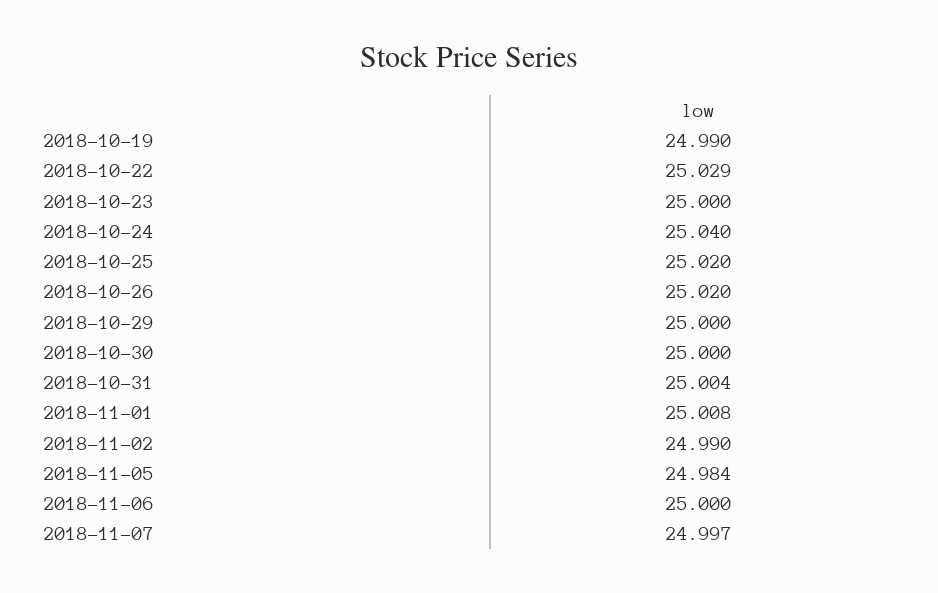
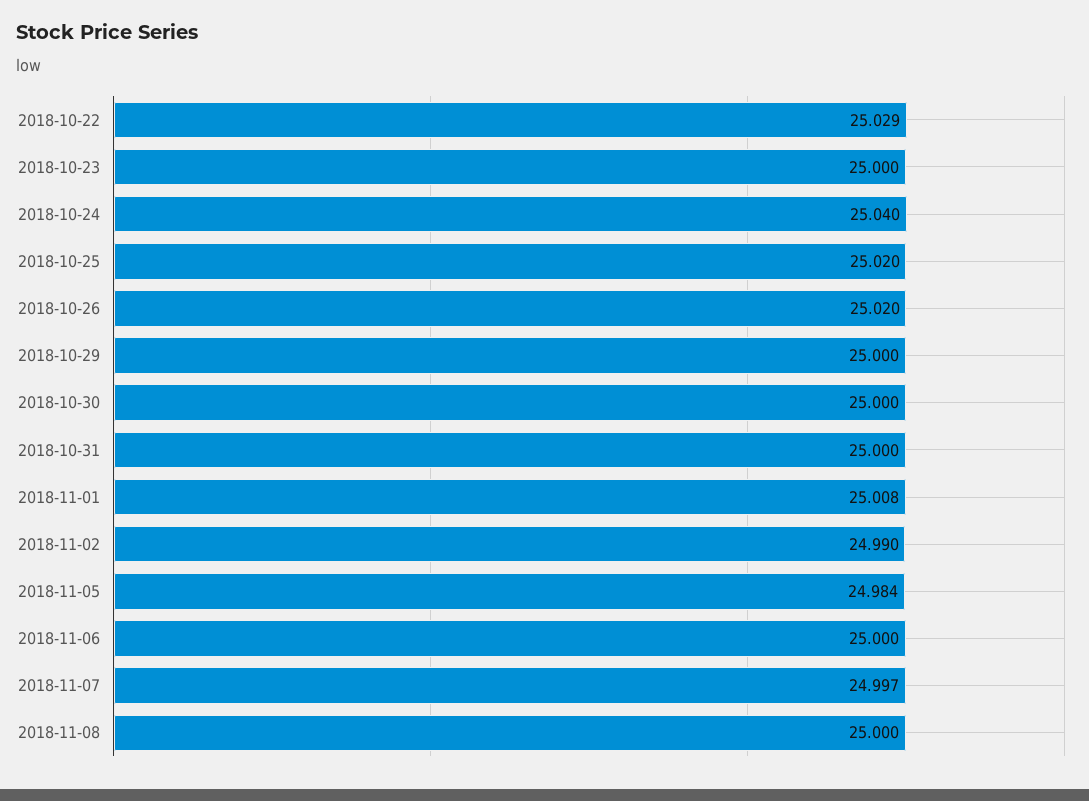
2018-10-19: 24.99 -> none
2018-10-31: 25.004 -> 25
2018-11-08: none -> 25

